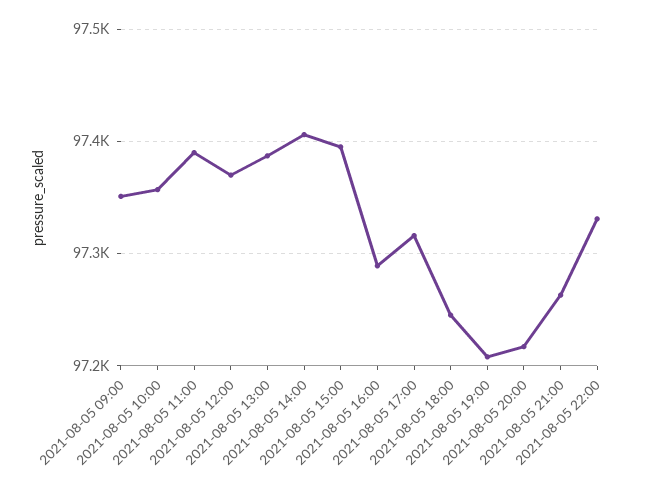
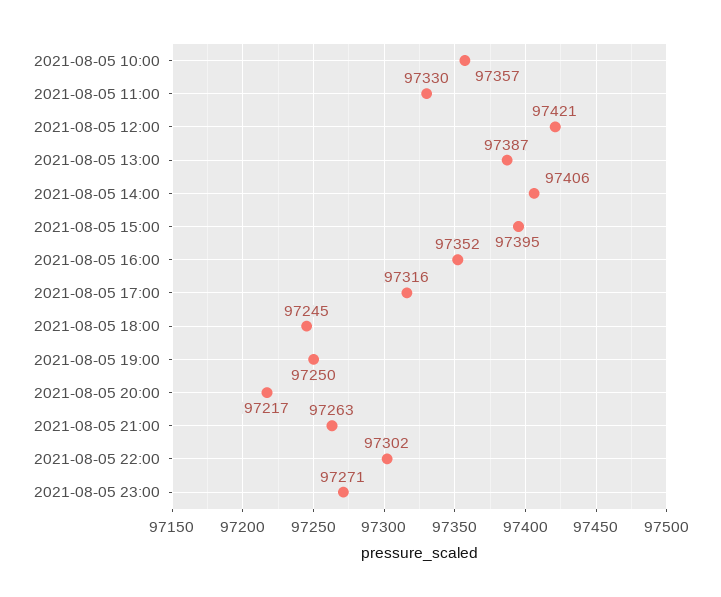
2021-08-05 09:00: 97350 -> none
2021-08-05 11:00: 97390 -> 97330
2021-08-05 12:00: 97370 -> 97421
2021-08-05 16:00: 97290 -> 97352
2021-08-05 19:00: 97210 -> 97250
2021-08-05 22:00: 97330 -> 97302
2021-08-05 23:00: none -> 97271

